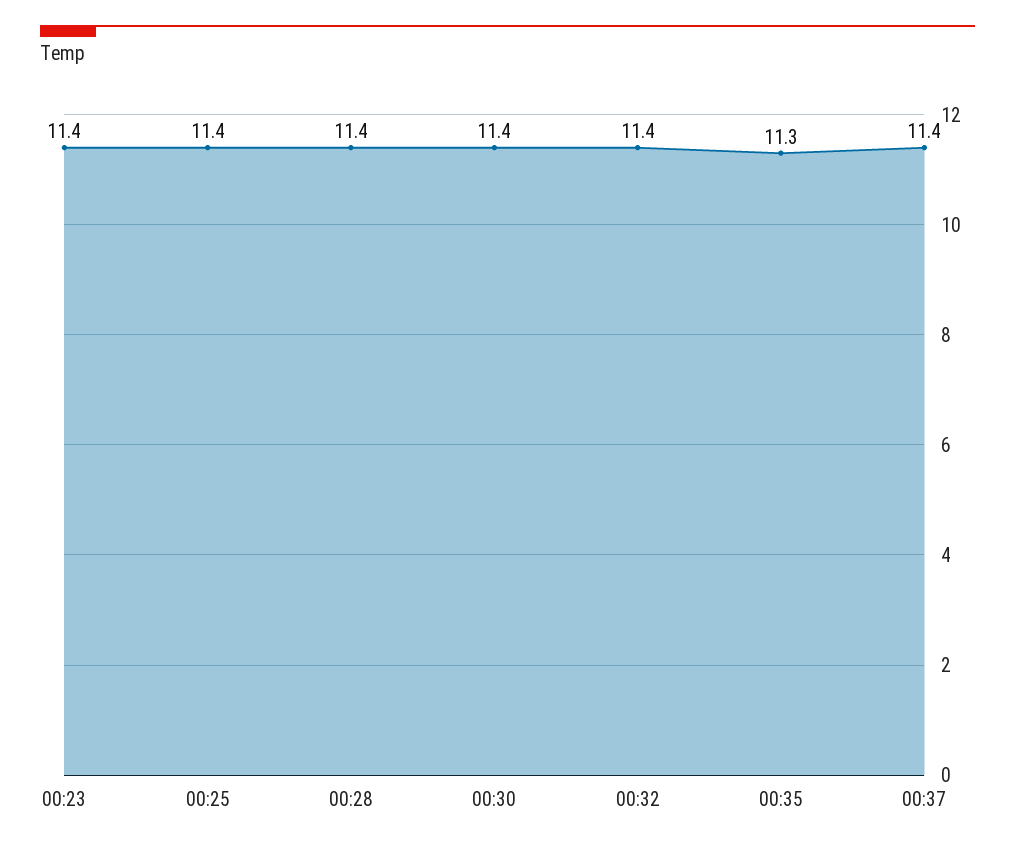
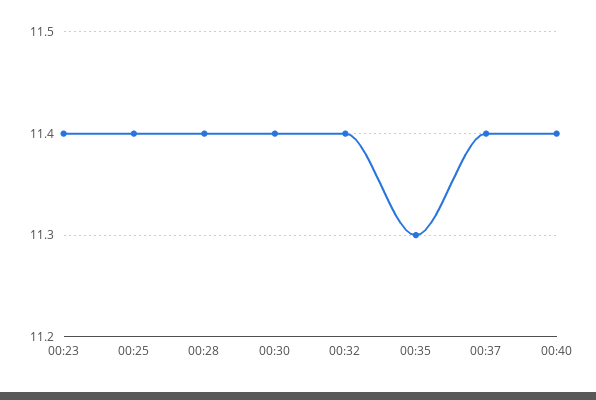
00:40: none -> 11.4

